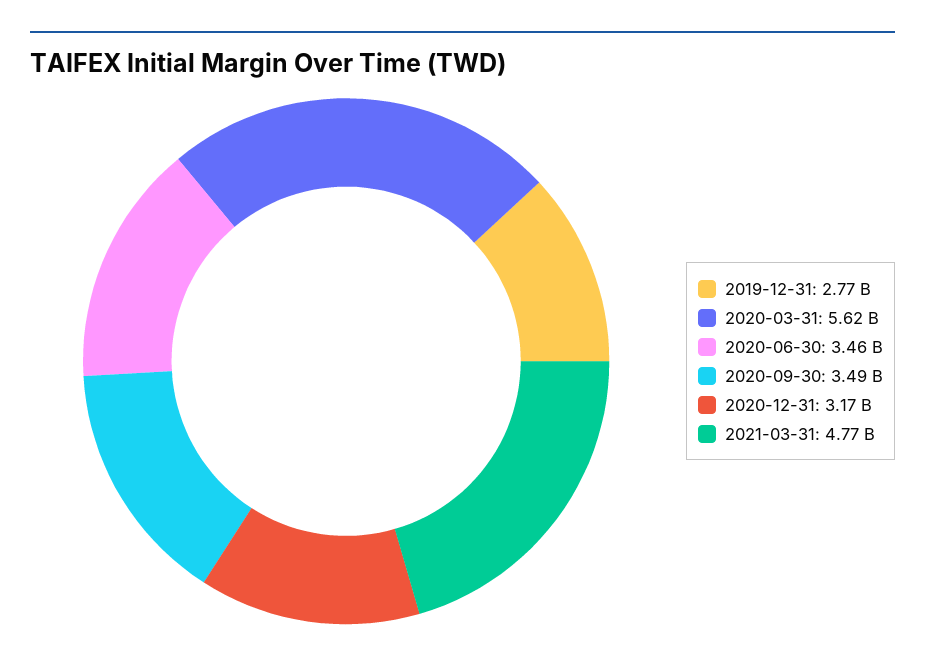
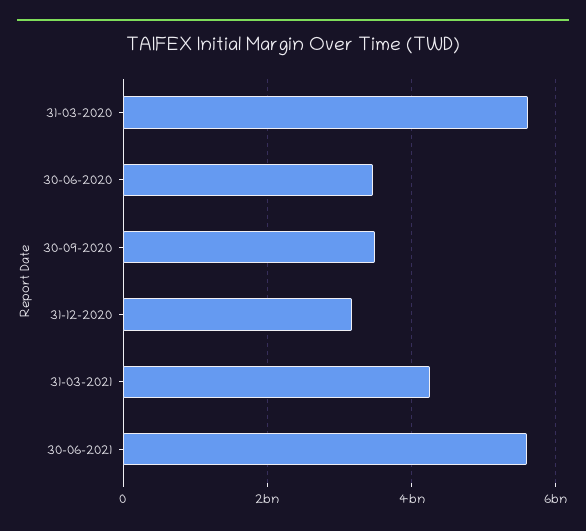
2019-12-31: 2770000000 -> none
2021-03-31: 4770000000 -> 4200000000
30-06-2021: none -> 5600000000

